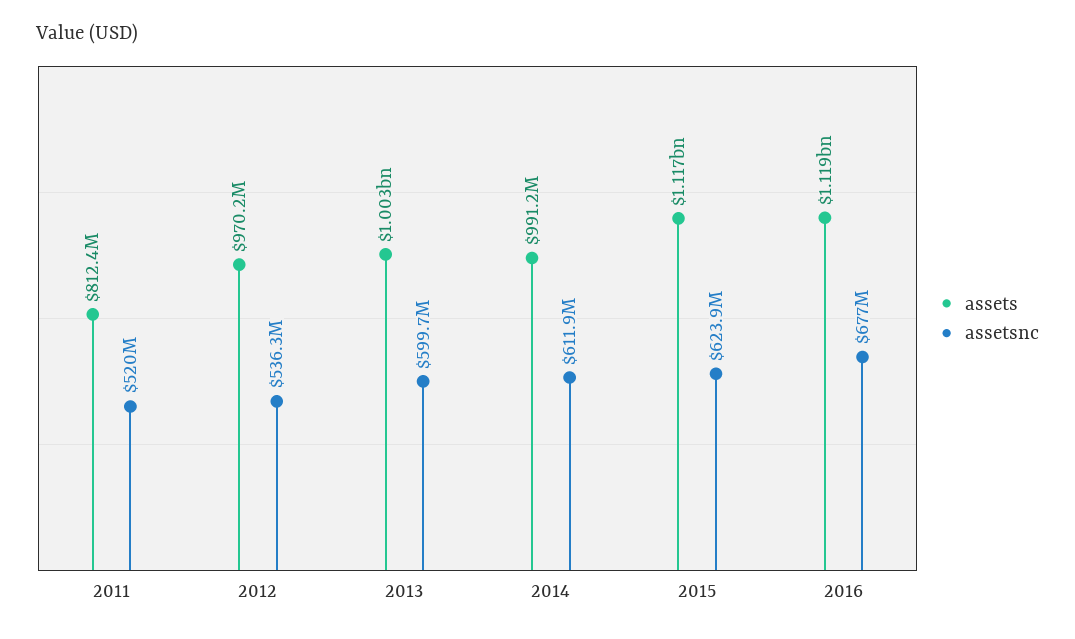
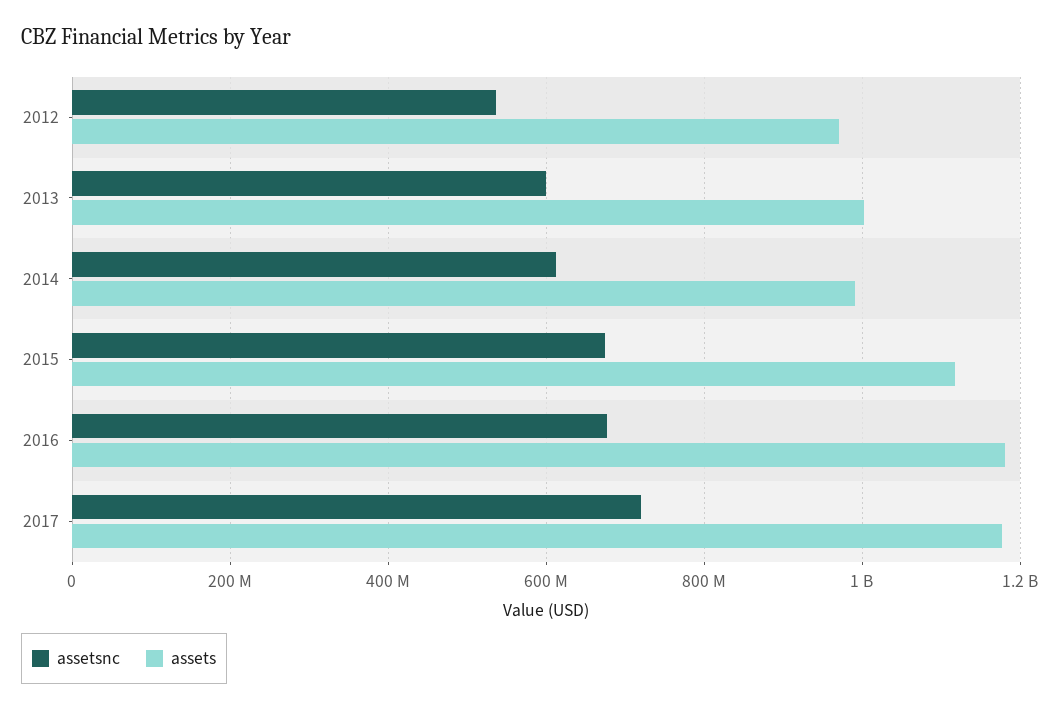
assets, 2011: 812400000 -> none
assetsnc, 2011: 520000000 -> none
assetsnc, 2015: 623900000 -> 680000000
assets, 2016: 1119000000 -> 1180000000
assetsnc, 2017: none -> 720000000
assets, 2017: none -> 1180000000

